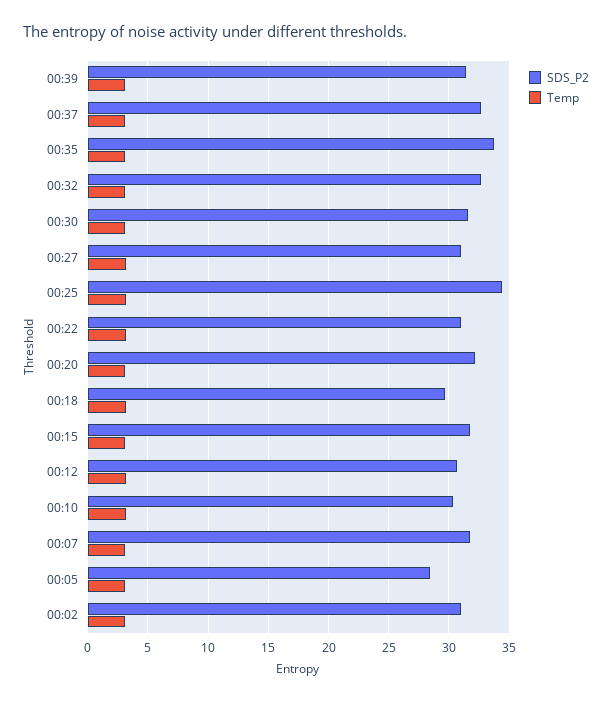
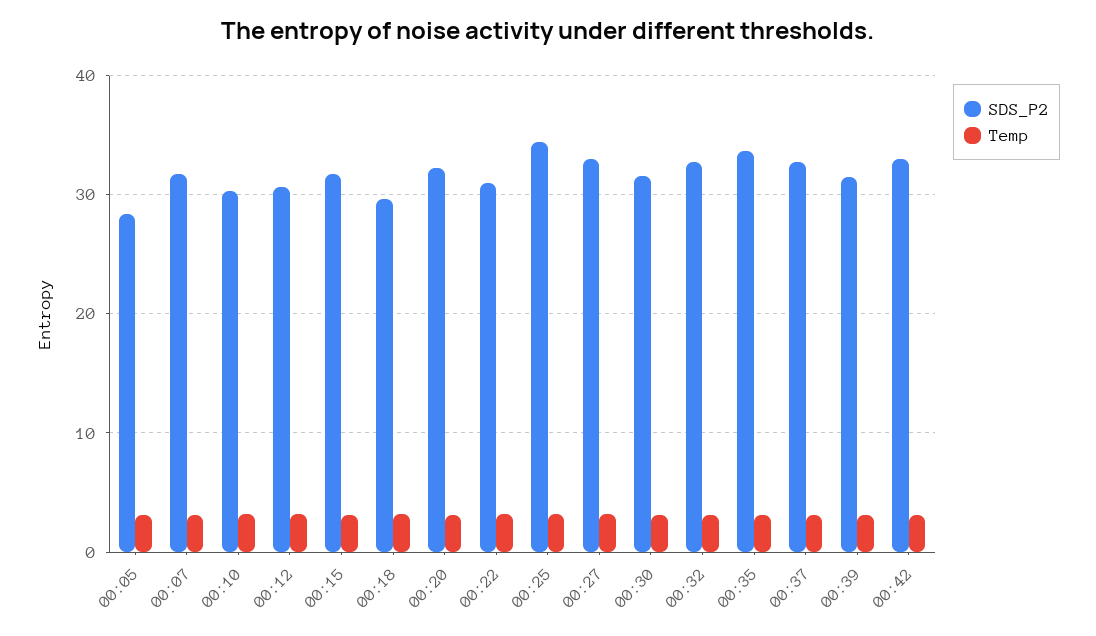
SDS_P2, 00:27: 31 -> 33
SDS_P2, 00:02: 31 -> none
Temp, 00:02: 3 -> none
SDS_P2, 00:42: none -> 33
Temp, 00:42: none -> 3

